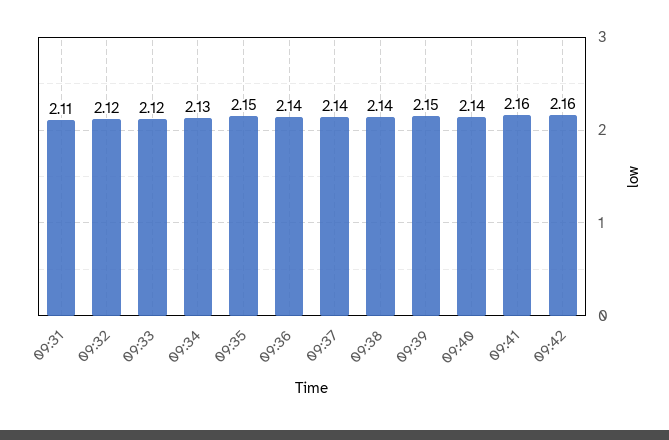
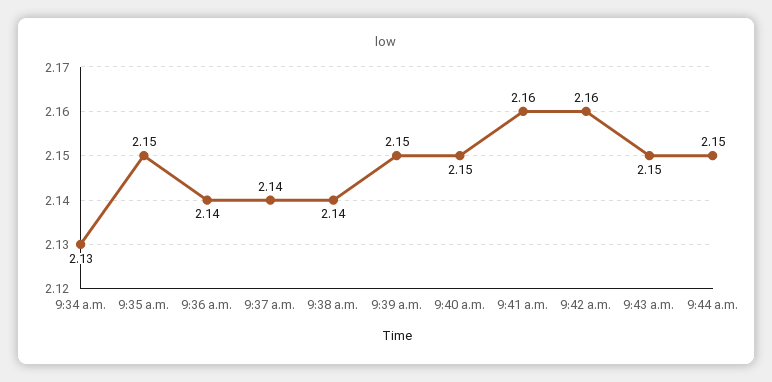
09:31: 2.11 -> none
09:32: 2.12 -> none
09:33: 2.12 -> none
09:40: 2.14 -> 2.15
9:43 a.m.: none -> 2.15
9:44 a.m.: none -> 2.15

